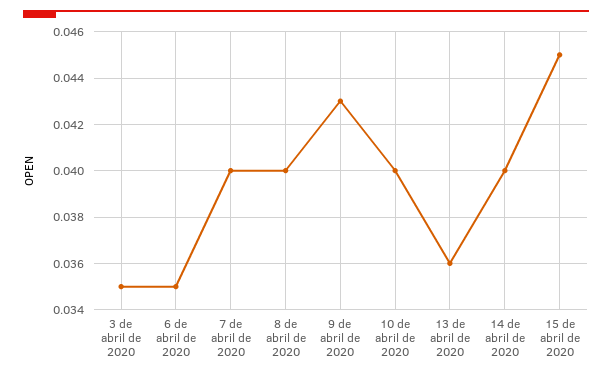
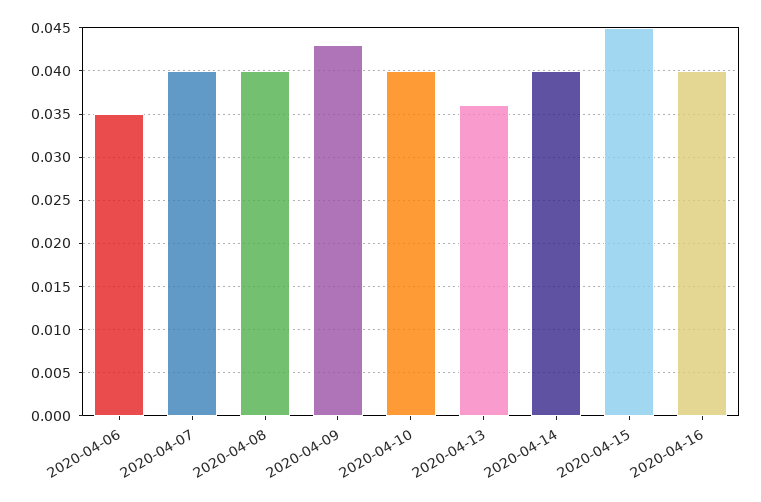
3 de abril de 2020: 0.035 -> none
2020-04-16: none -> 0.04

